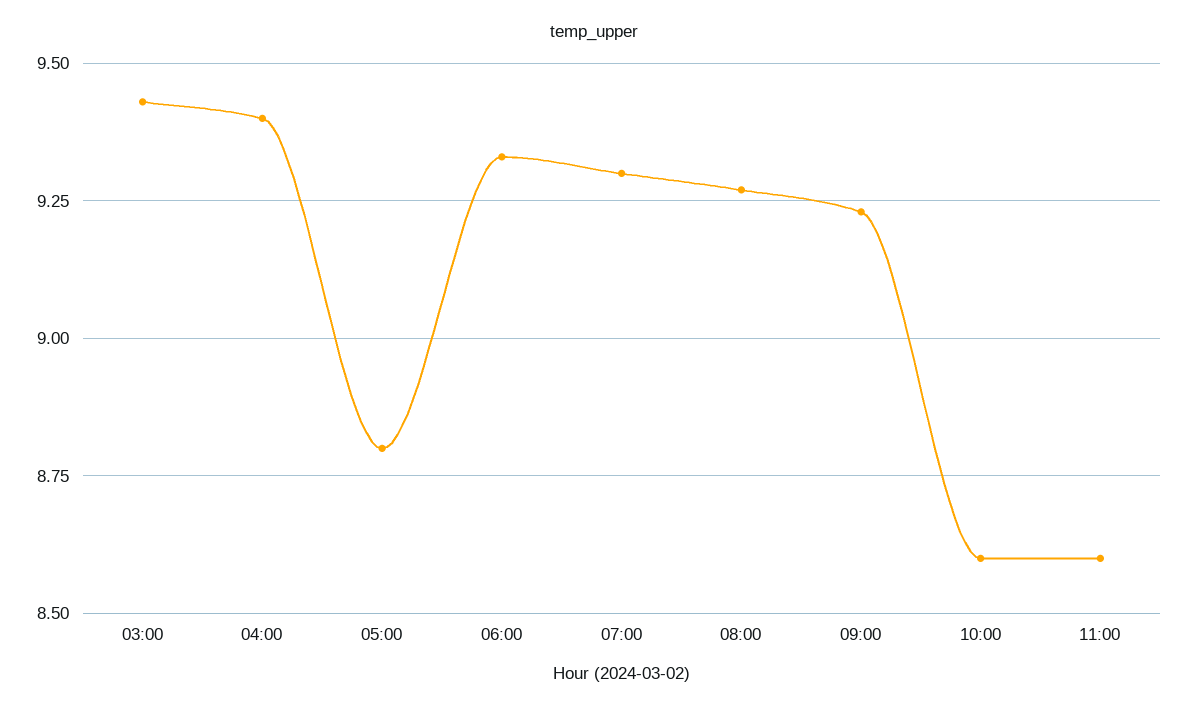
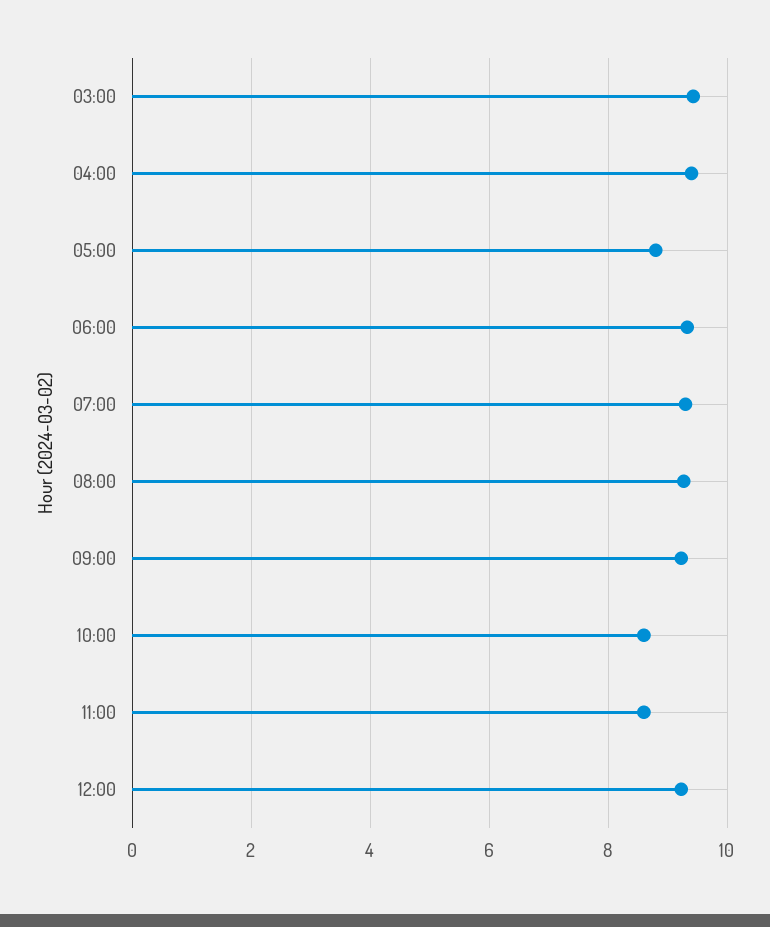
12:00: none -> 9.2

